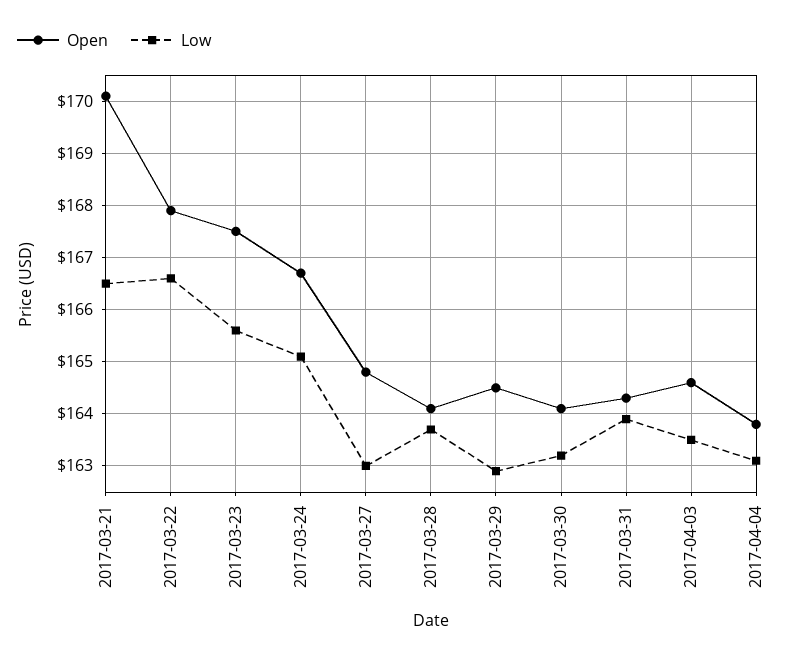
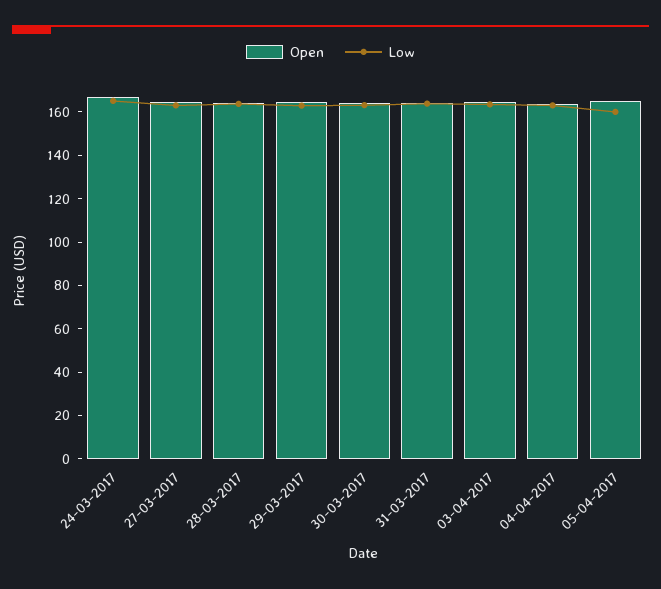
Open, 2017-03-21: 170 -> none
Low, 2017-03-21: 166.5 -> none
Open, 2017-03-22: 168 -> none
Low, 2017-03-22: 166.5 -> none
Open, 2017-03-23: 167.5 -> none
Low, 2017-03-23: 165.5 -> none
Open, 05-04-2017: none -> 165
Low, 05-04-2017: none -> 160

